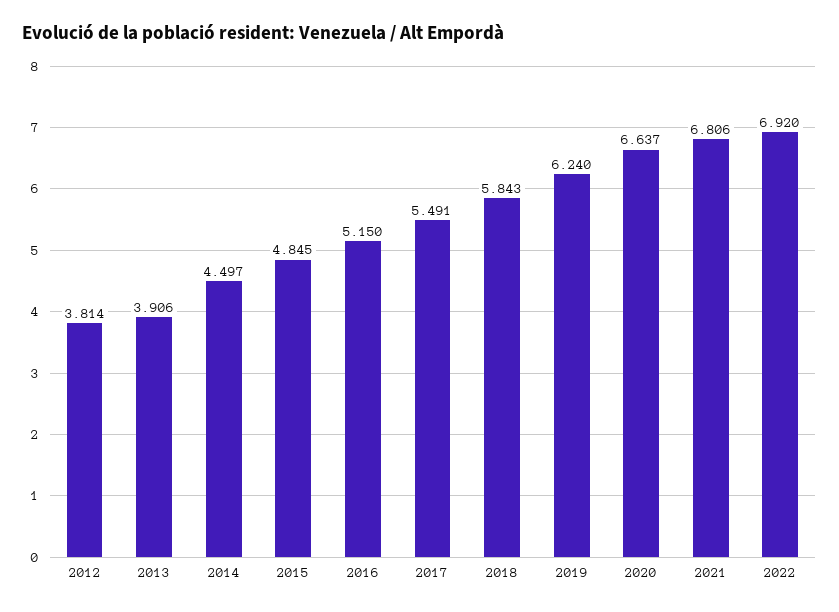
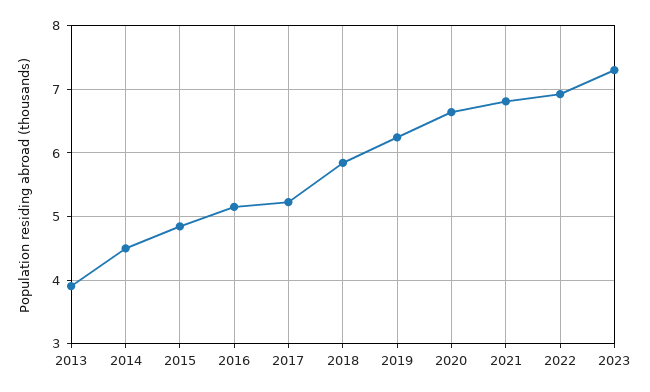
2012: 3.814 -> none
2017: 5.491 -> 5.2
2023: none -> 7.3

